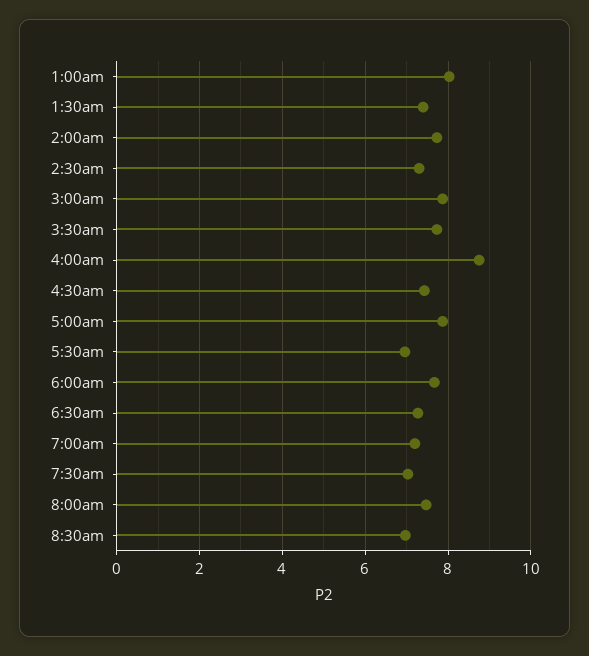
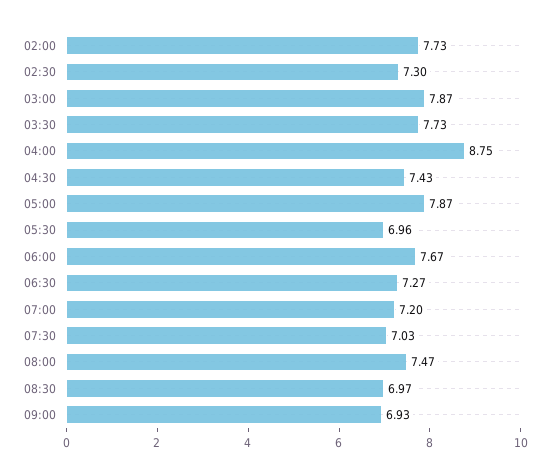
1:00am: 8 -> none
1:30am: 7.4 -> none
09:00: none -> 6.93

